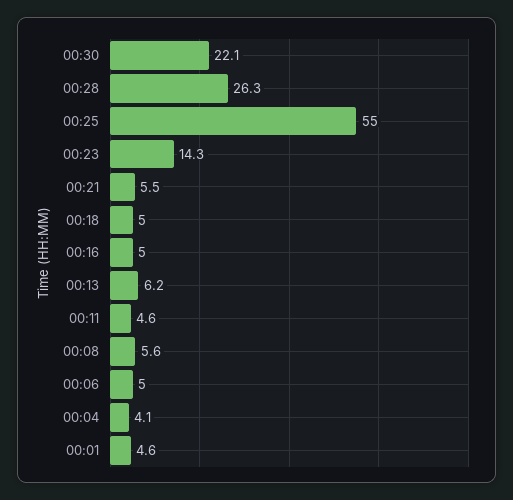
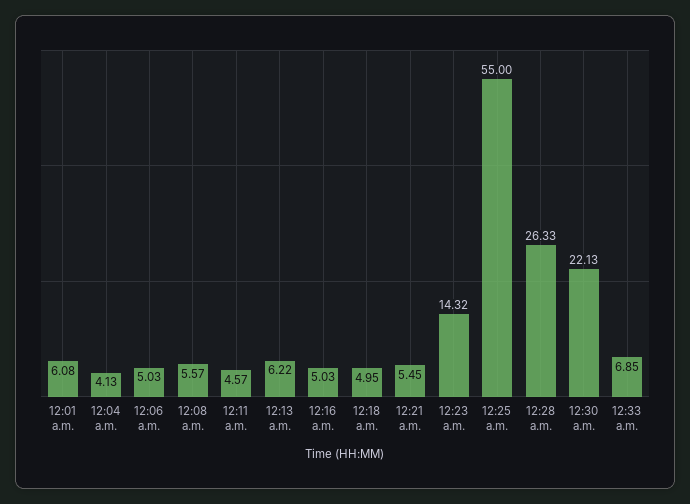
00:01: 4.6 -> 6.08
12:33 a.m.: none -> 6.85

